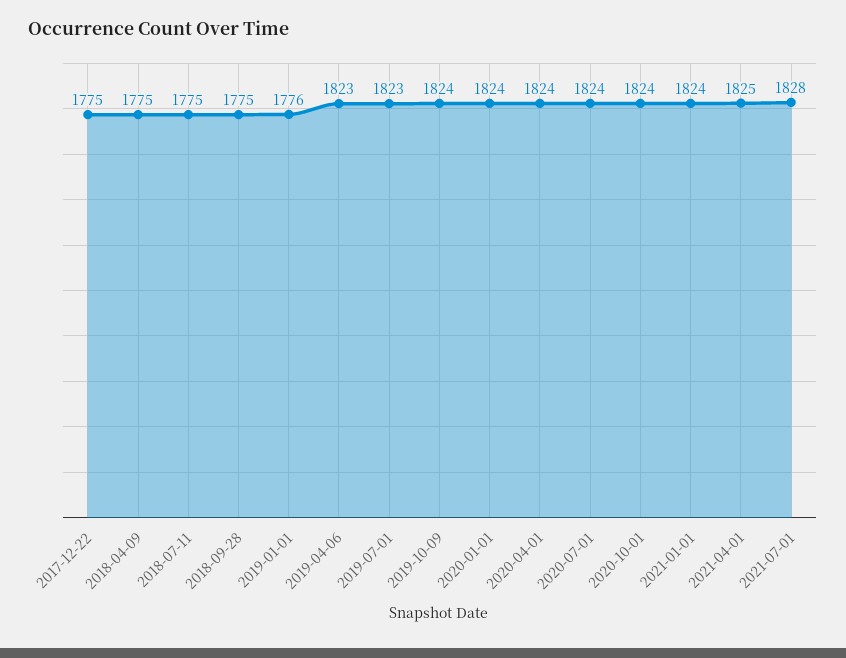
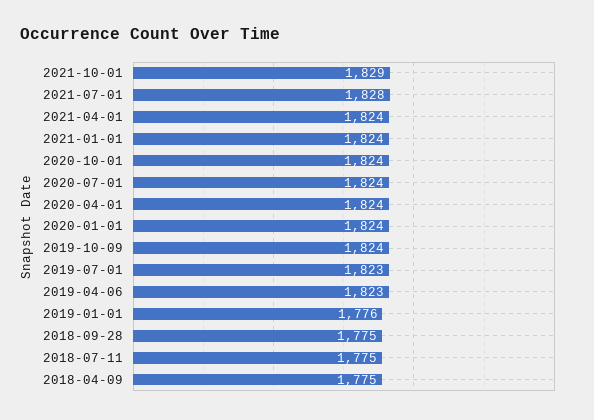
2017-12-22: 1775 -> none
2021-04-01: 1825 -> 1824
2021-10-01: none -> 1829

